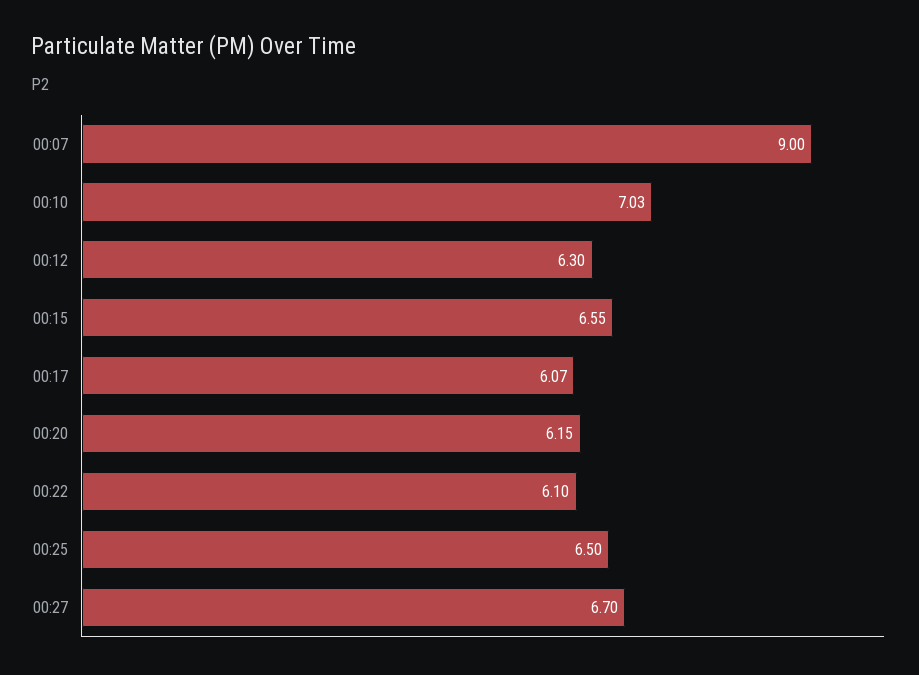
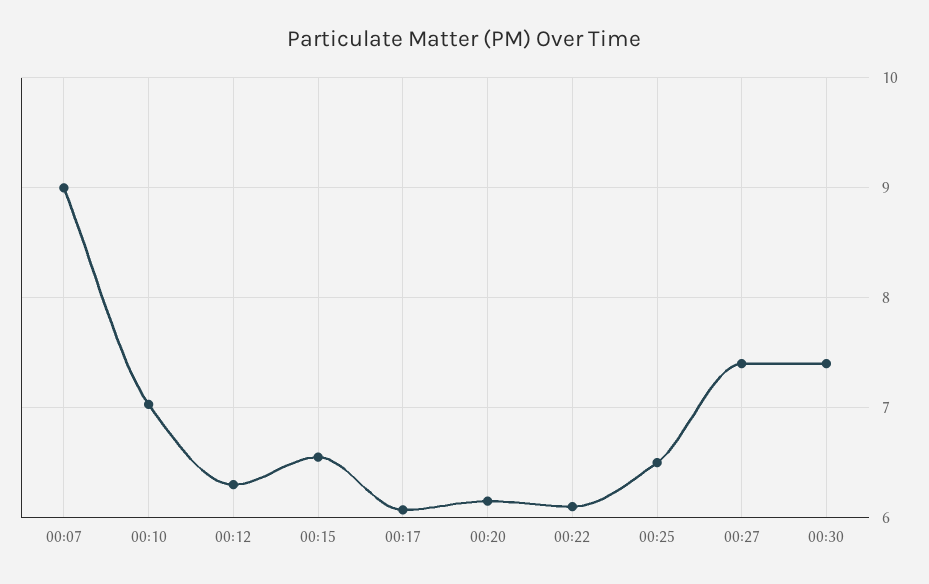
00:27: 6.7 -> 7.4
00:30: none -> 7.4

